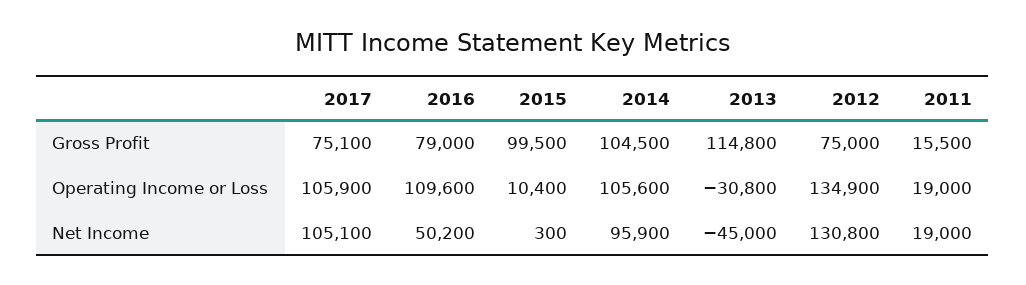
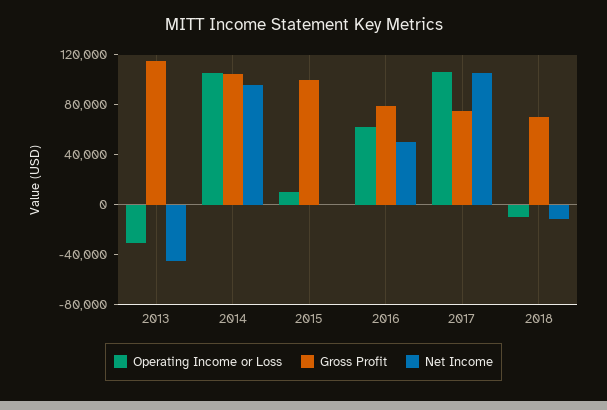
Gross Profit, 2012: 75000 -> none
Gross Profit, 2011: 15500 -> none
Operating Income or Loss, 2016: 109600 -> 60000
Operating Income or Loss, 2012: 134900 -> none
Operating Income or Loss, 2011: 19000 -> none
Net Income, 2012: 130800 -> none
Net Income, 2011: 19000 -> none
Operating Income or Loss, 2018: none -> -10000
Gross Profit, 2018: none -> 70000
Net Income, 2018: none -> -10000

